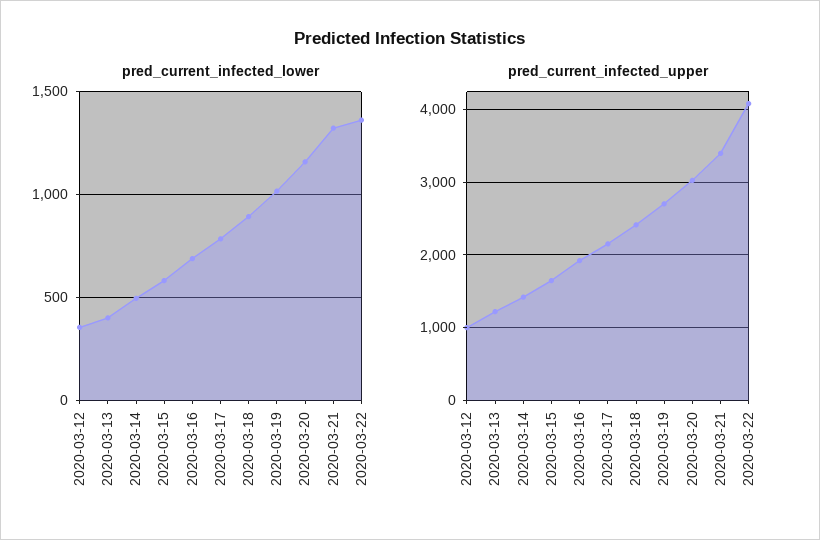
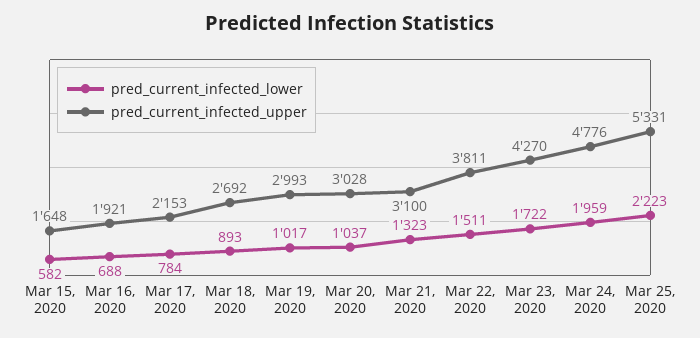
pred_current_infected_lower, 2020-03-12: 350 -> none
pred_current_infected_lower, 2020-03-13: 400 -> none
pred_current_infected_lower, 2020-03-14: 500 -> none
pred_current_infected_lower, 2020-03-20: 1150 -> 1037
pred_current_infected_lower, 2020-03-22: 1350 -> 1511
pred_current_infected_upper, 2020-03-12: 1000 -> none
pred_current_infected_upper, 2020-03-13: 1200 -> none
pred_current_infected_upper, 2020-03-14: 1400 -> none
pred_current_infected_upper, 2020-03-18: 2400 -> 2692
pred_current_infected_upper, 2020-03-19: 2700 -> 2993
pred_current_infected_upper, 2020-03-21: 3400 -> 3100
pred_current_infected_upper, 2020-03-22: 4100 -> 3811
pred_current_infected_lower, Mar 23, 2020: none -> 1722
pred_current_infected_upper, Mar 23, 2020: none -> 4270
pred_current_infected_lower, Mar 24, 2020: none -> 1959
pred_current_infected_upper, Mar 24, 2020: none -> 4776
pred_current_infected_lower, Mar 25, 2020: none -> 2223
pred_current_infected_upper, Mar 25, 2020: none -> 5331

